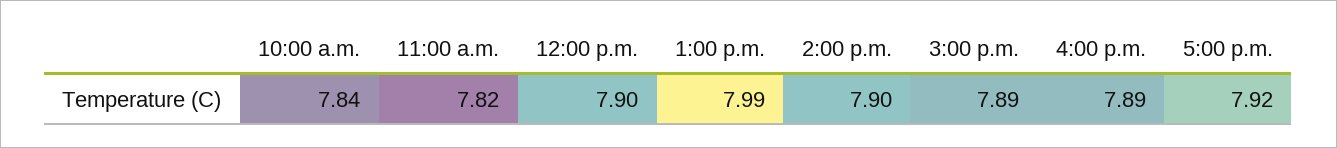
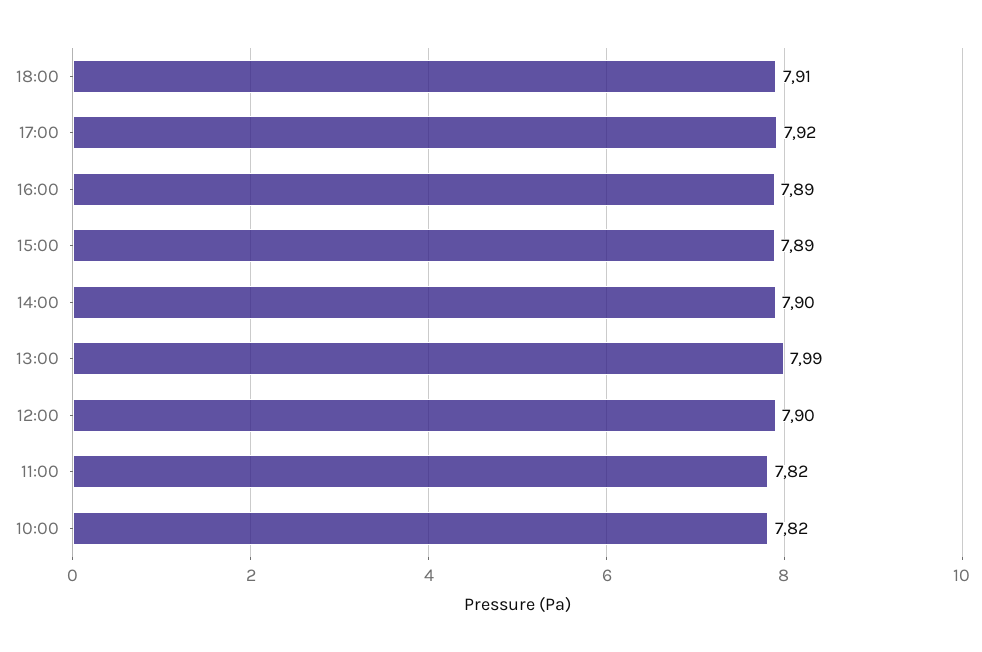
10:00 a.m.: 7.84 -> 7.82
18:00: none -> 7.91

